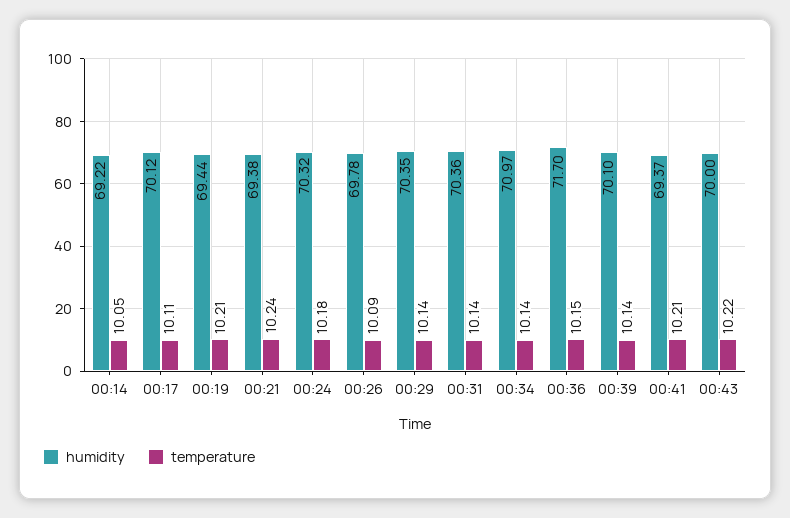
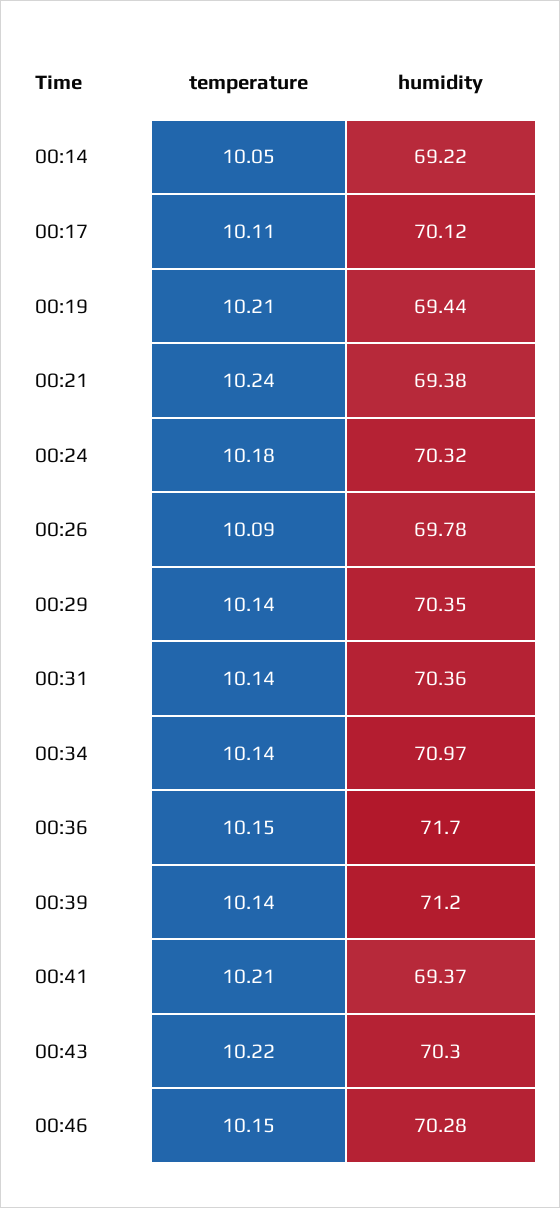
humidity, 00:39: 70.1 -> 71.2
humidity, 00:43: 70 -> 70.3
temperature, 00:46: none -> 10.15
humidity, 00:46: none -> 70.28

